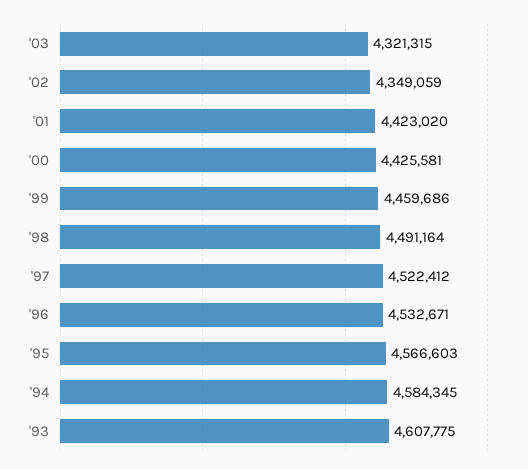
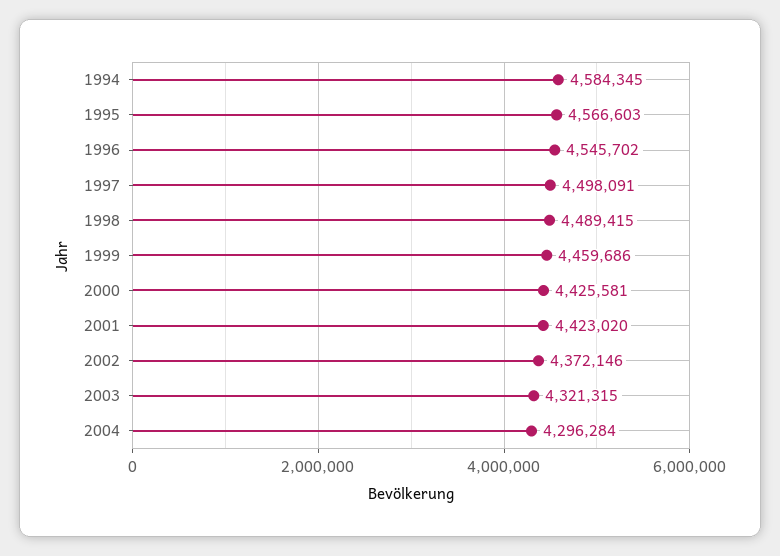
'02: 4349059 -> 4372146
'98: 4491164 -> 4489415
'97: 4522412 -> 4498091
'96: 4532671 -> 4545702
'93: 4607775 -> none
2004: none -> 4296284

